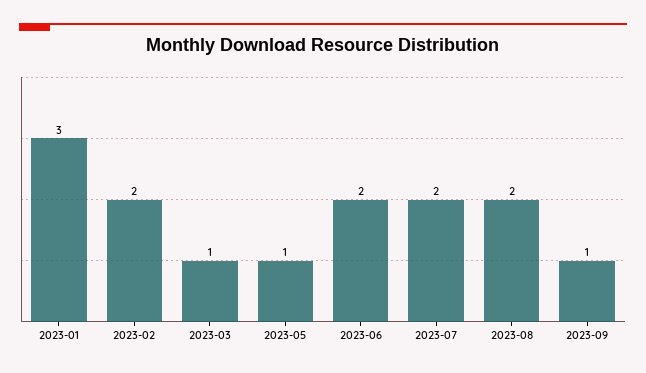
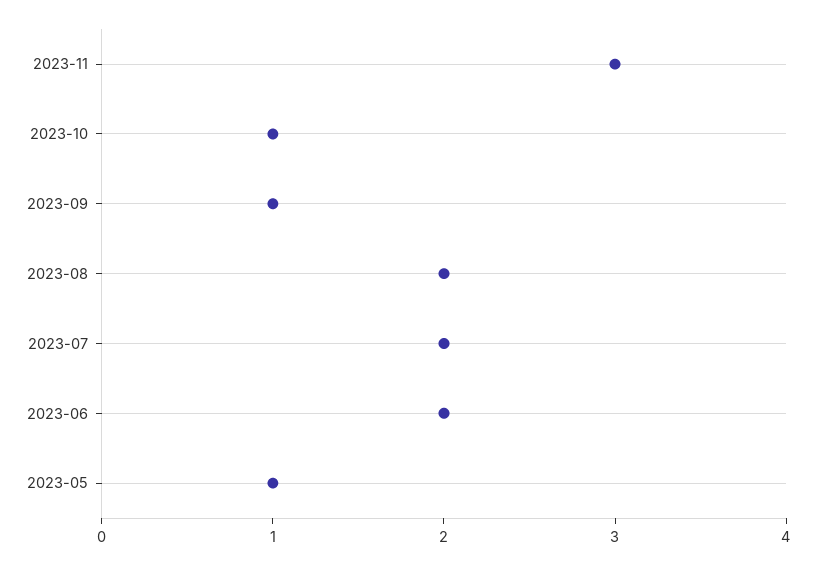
2023-01: 3 -> none
2023-02: 2 -> none
2023-03: 1 -> none
2023-11: none -> 3
2023-10: none -> 1

